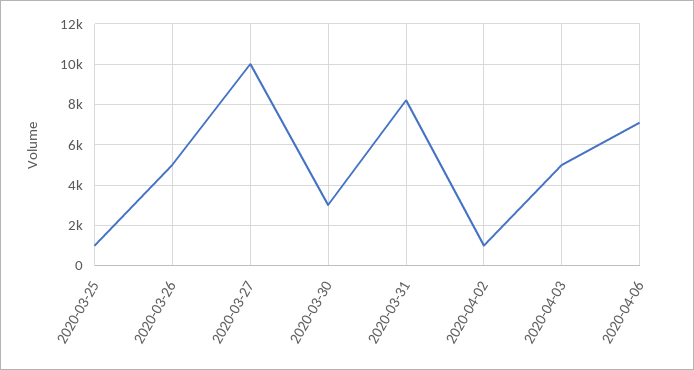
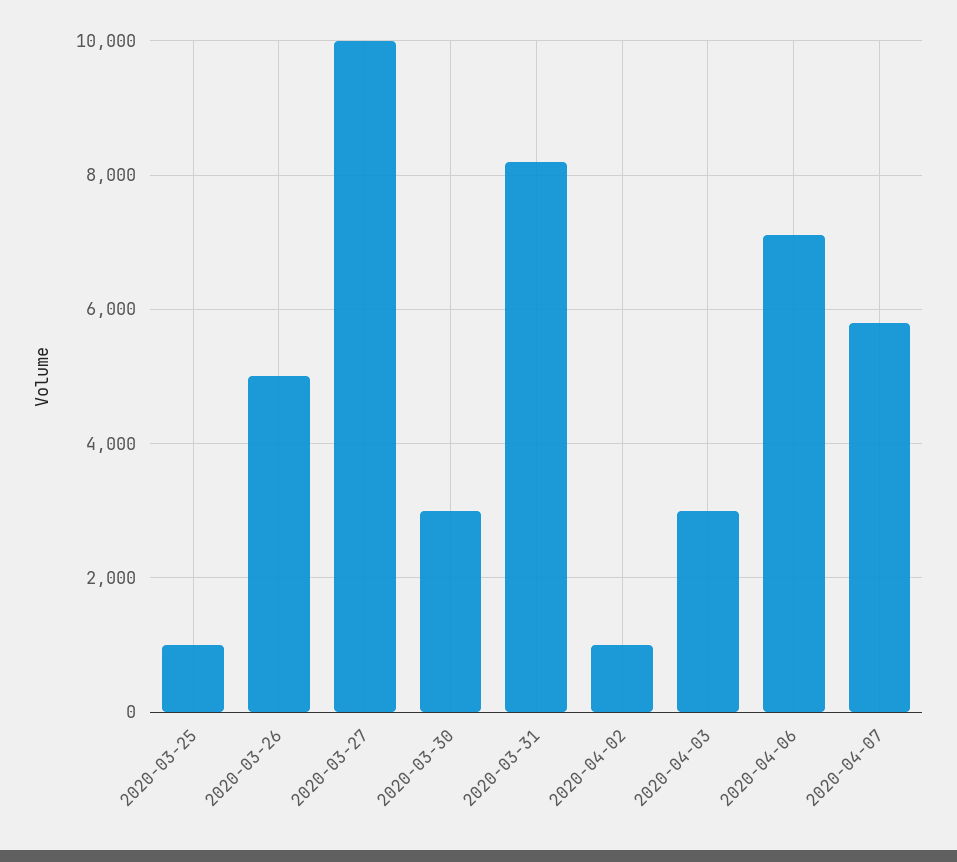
2020-04-03: 5000 -> 3000
2020-04-07: none -> 5800

